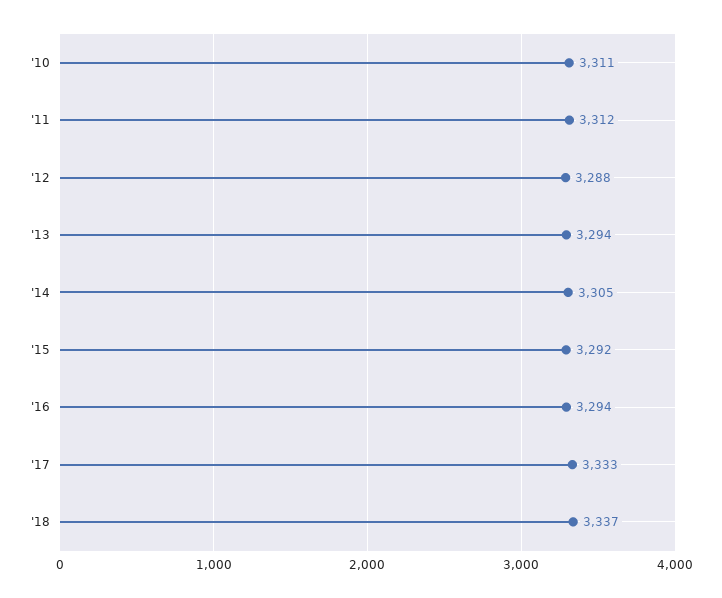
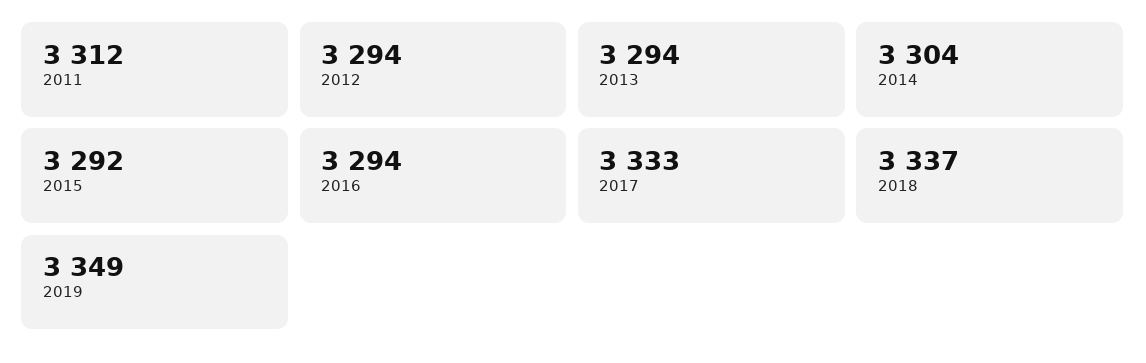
'10: 3311 -> none
'12: 3288 -> 3294
'14: 3305 -> 3304
2019: none -> 3349

